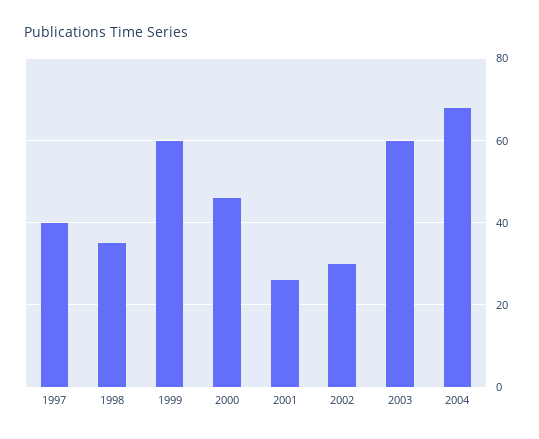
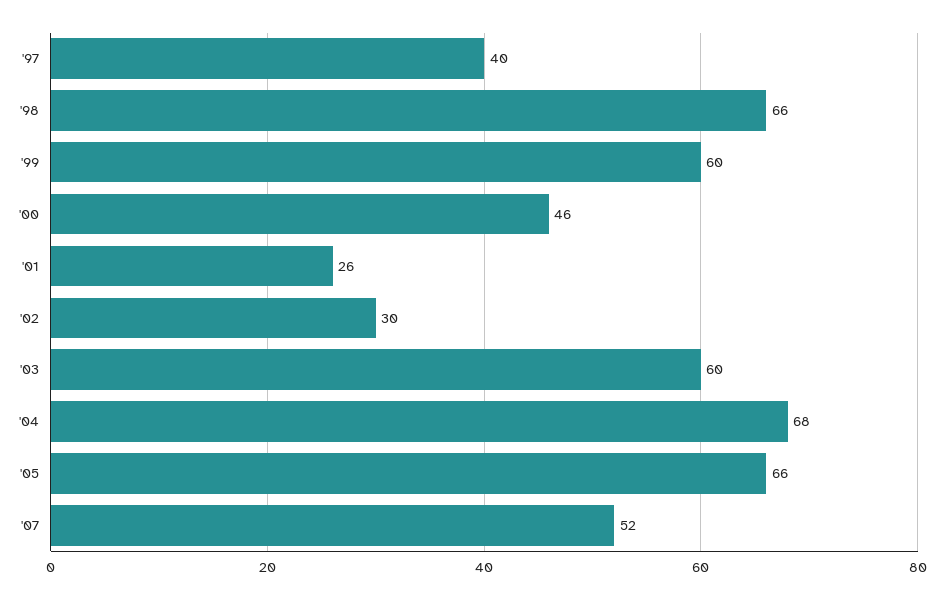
1998: 35 -> 66
'05: none -> 66
'07: none -> 52

